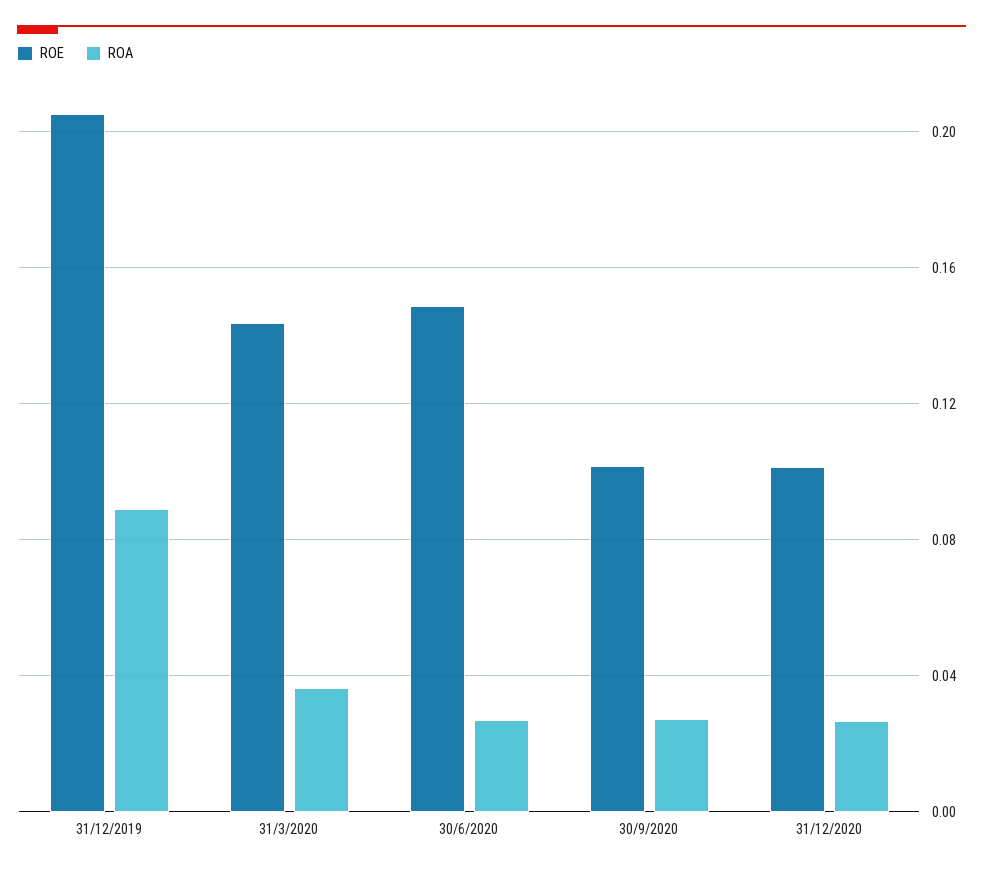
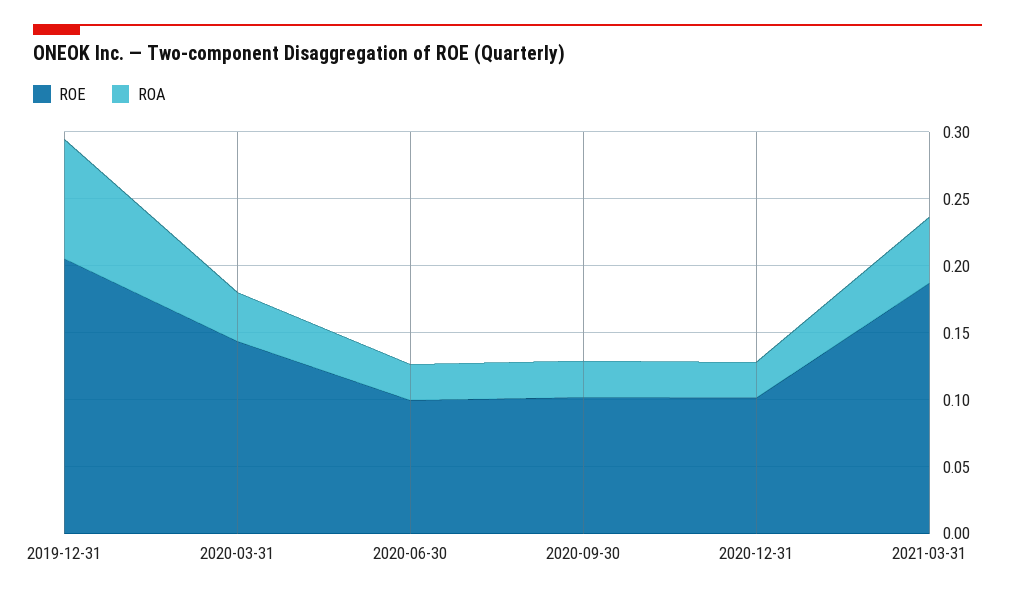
ROE, 30/6/2020: 0.15 -> 0.1
ROE, 2021-03-31: none -> 0.19
ROA, 2021-03-31: none -> 0.05

